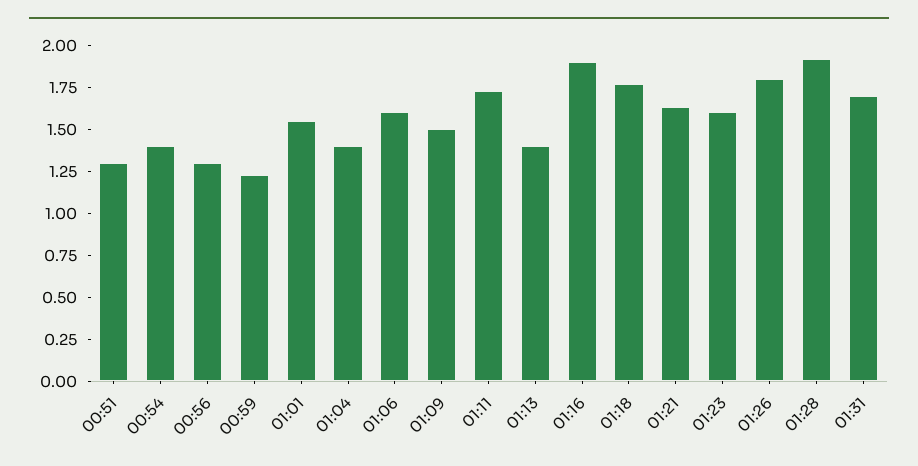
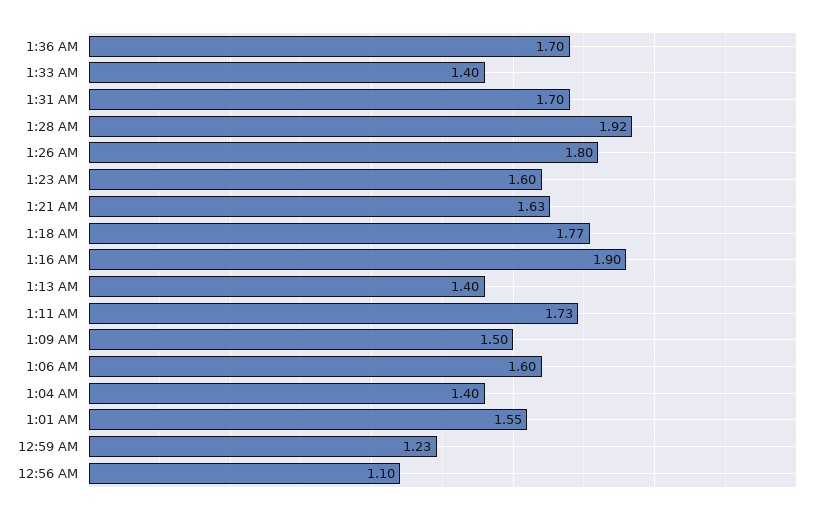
00:51: 1.3 -> none
00:54: 1.4 -> none
00:56: 1.3 -> 1.1
1:36 AM: none -> 1.7
1:33 AM: none -> 1.4

